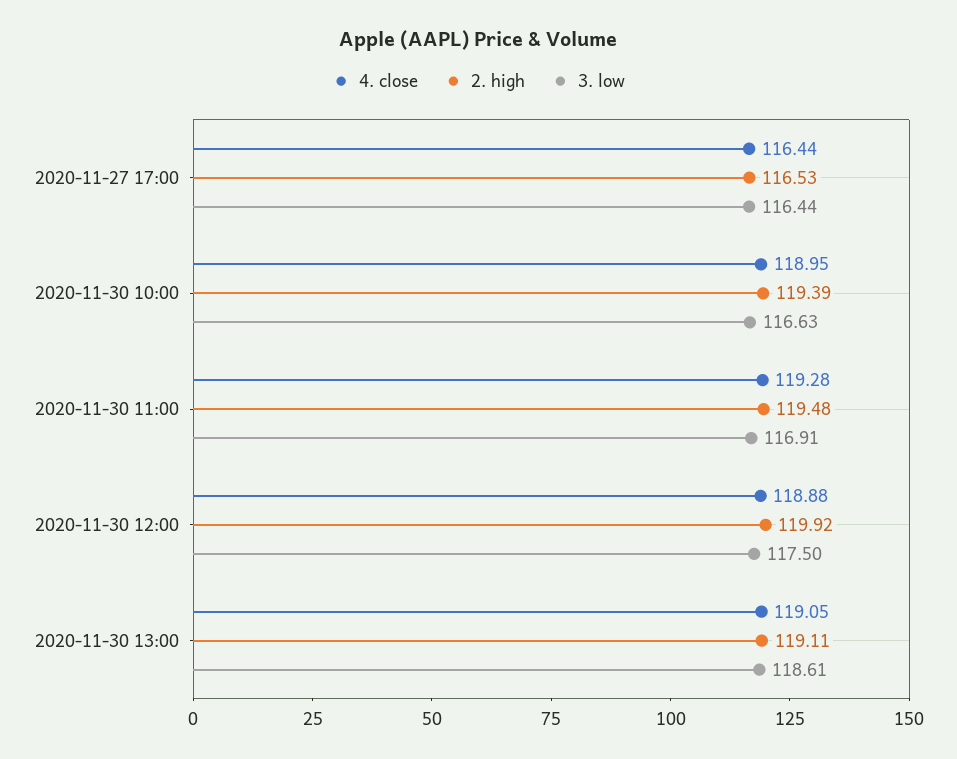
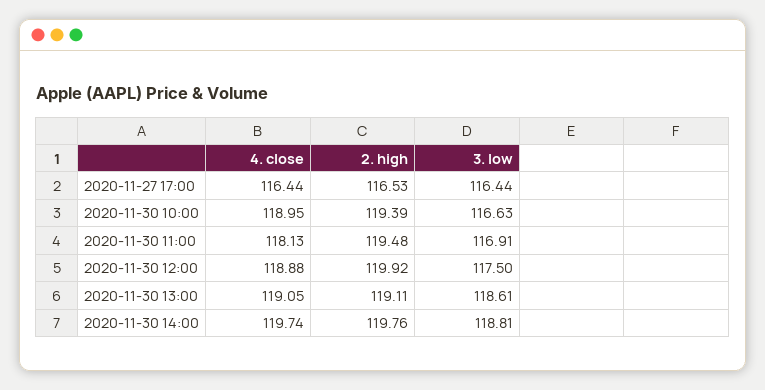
4. close, 2020-11-30 11:00: 119.28 -> 118.13
4. close, 2020-11-30 14:00: none -> 119.74
2. high, 2020-11-30 14:00: none -> 119.76
3. low, 2020-11-30 14:00: none -> 118.81

